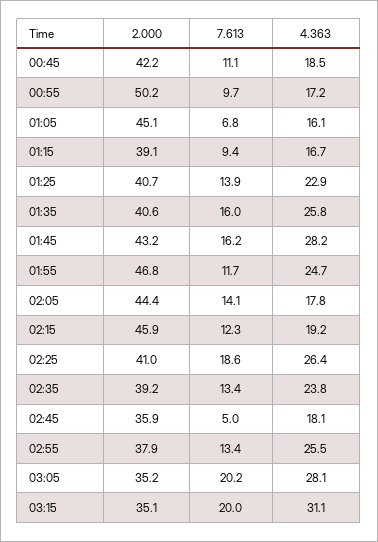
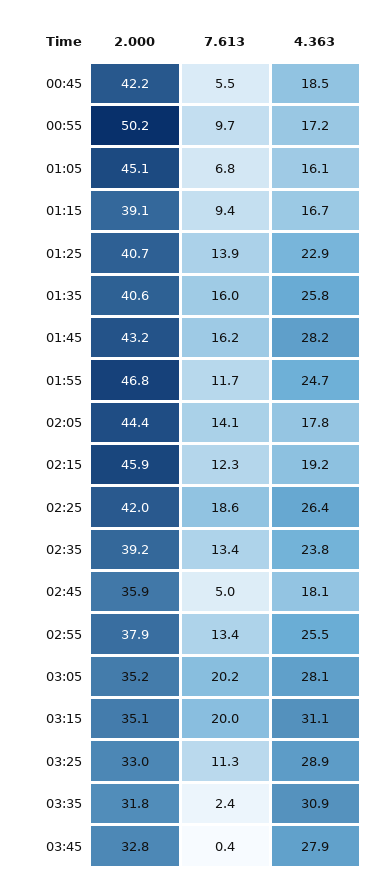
7.613, 00:45: 11.1 -> 5.5
2.000, 02:25: 41 -> 42
2.000, 03:25: none -> 33
7.613, 03:25: none -> 11.3
4.363, 03:25: none -> 28.9
2.000, 03:35: none -> 31.8
7.613, 03:35: none -> 2.4
4.363, 03:35: none -> 30.9
2.000, 03:45: none -> 32.8
7.613, 03:45: none -> 0.4
4.363, 03:45: none -> 27.9

